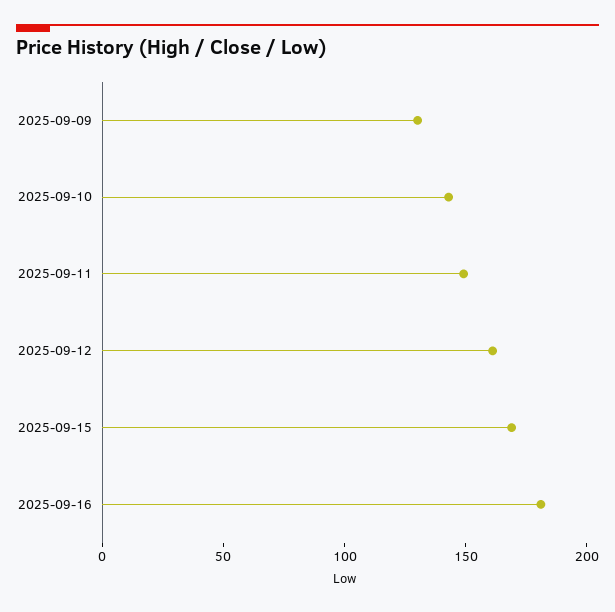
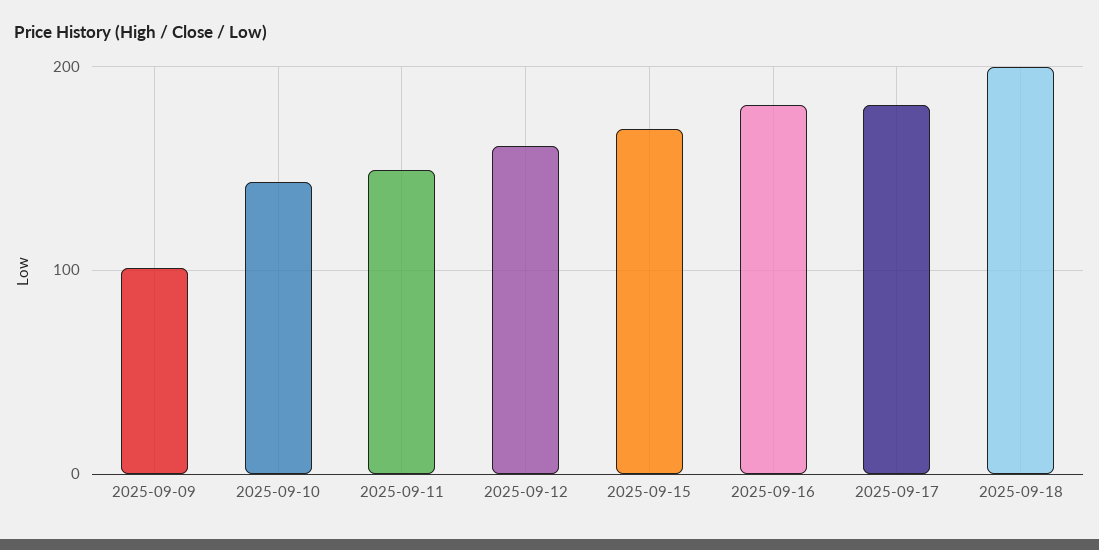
2025-09-09: 130 -> 100
2025-09-17: none -> 180
2025-09-18: none -> 200

